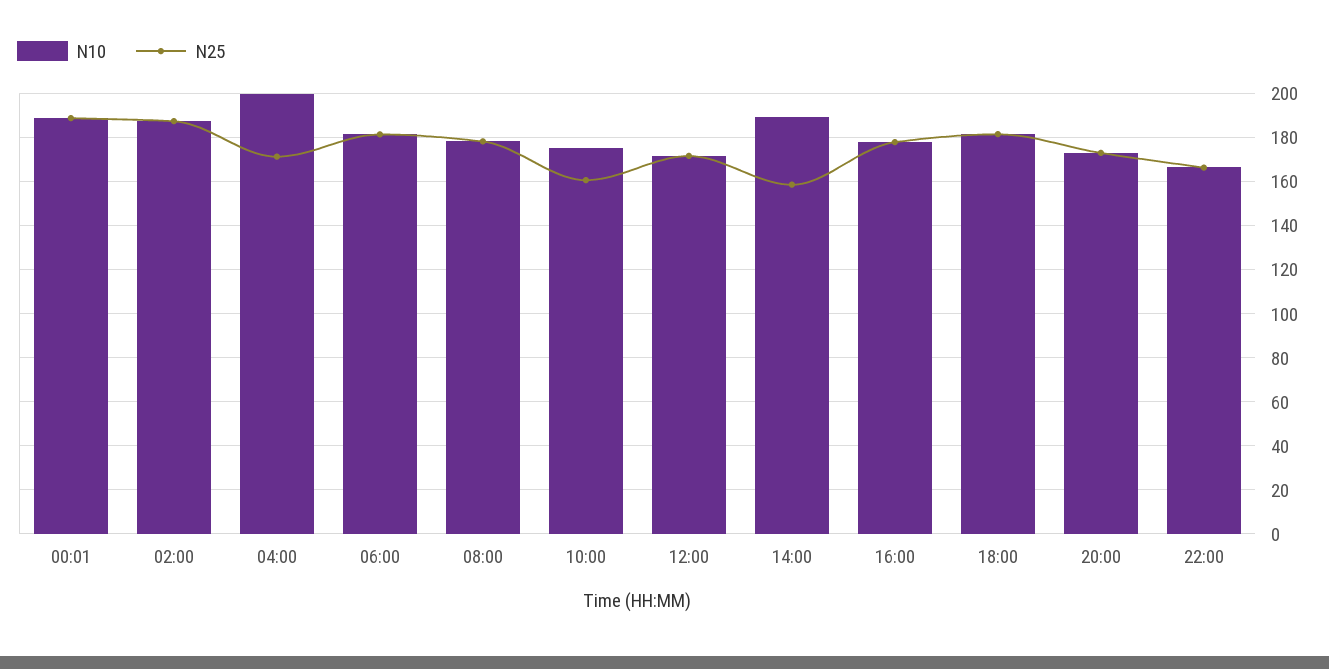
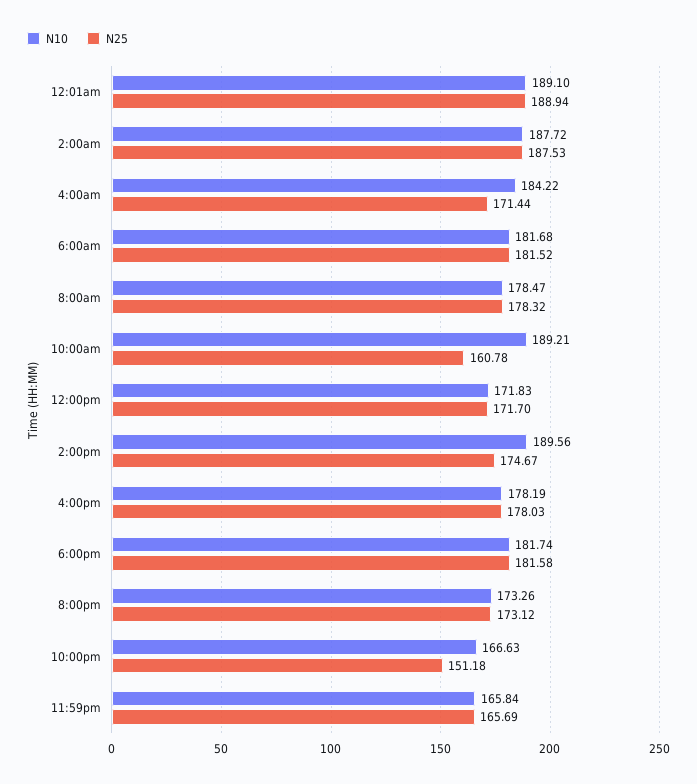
N10, 04:00: 200 -> 184.22
N10, 10:00: 175 -> 189.21
N25, 14:00: 160 -> 174.67
N25, 22:00: 165 -> 151.18
N10, 11:59pm: none -> 165.84
N25, 11:59pm: none -> 165.69

